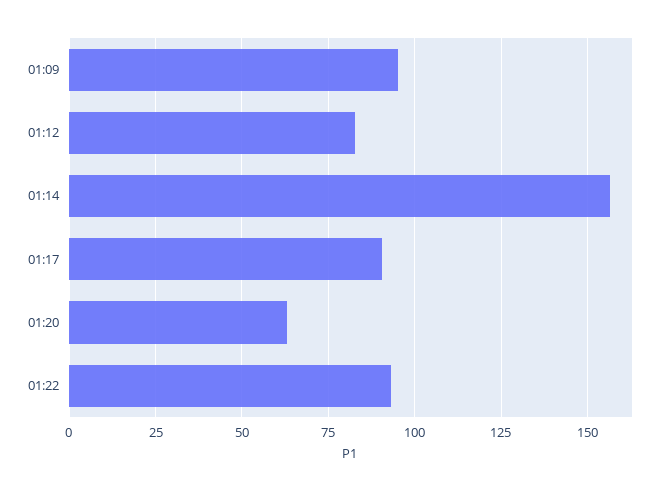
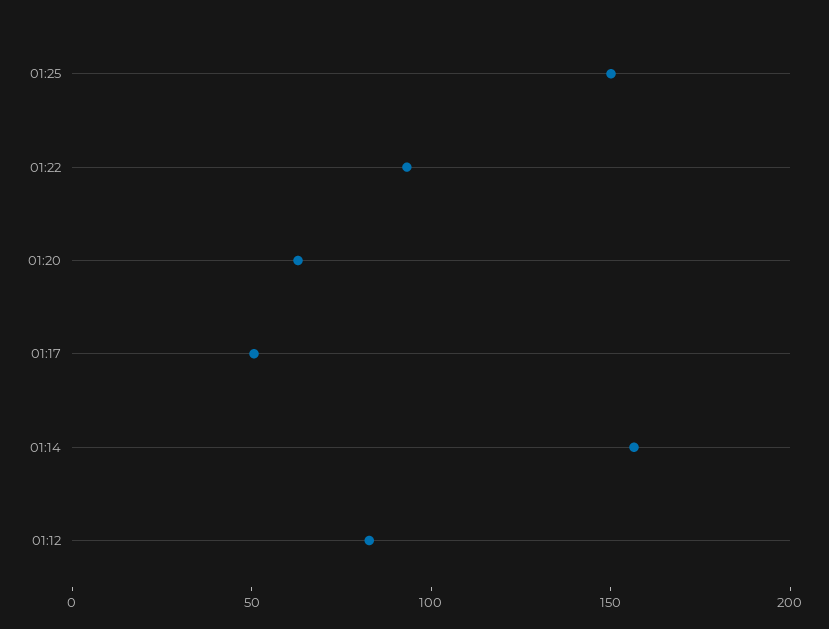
01:09: 95 -> none
01:17: 90 -> 50
01:25: none -> 150

